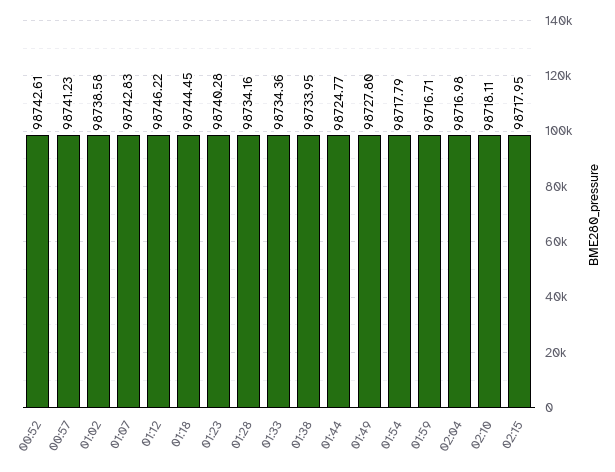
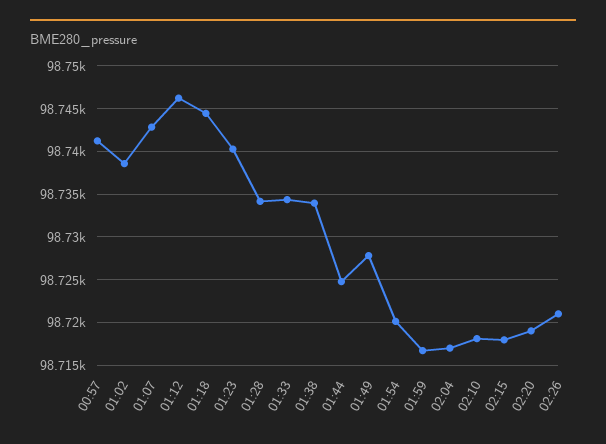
00:52: 98742.61 -> none
01:54: 98717.79 -> 98720
02:20: none -> 98719
02:26: none -> 98721

